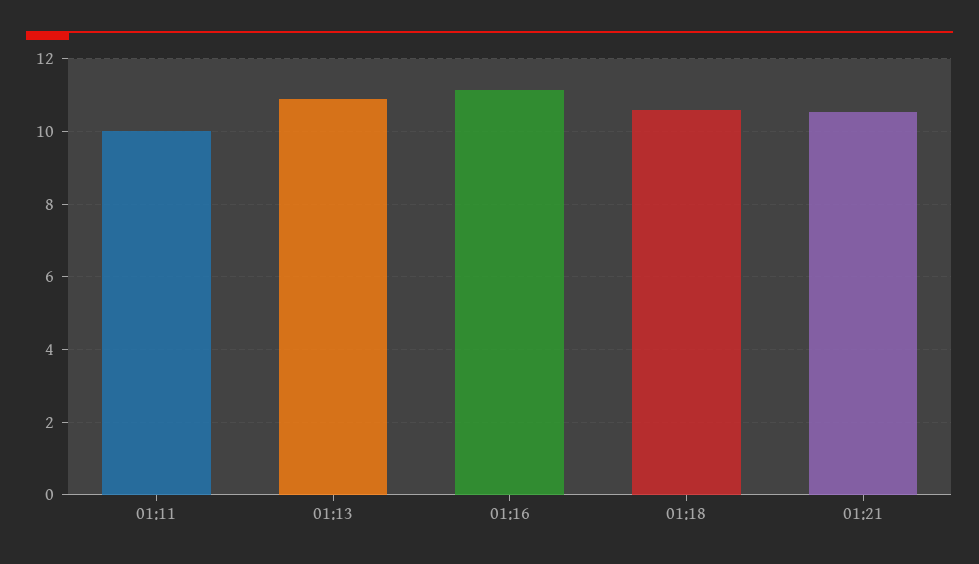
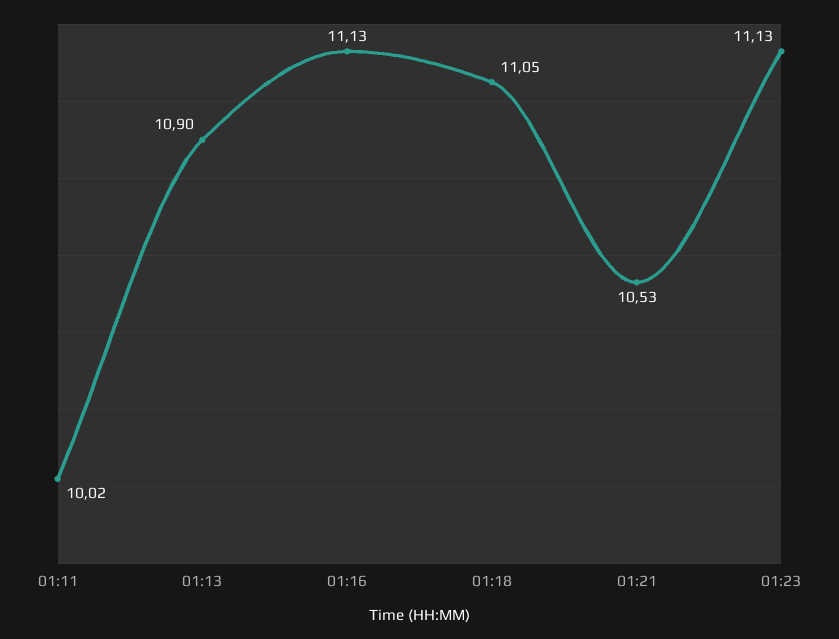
01:18: 10.6 -> 11.05
01:23: none -> 11.13

